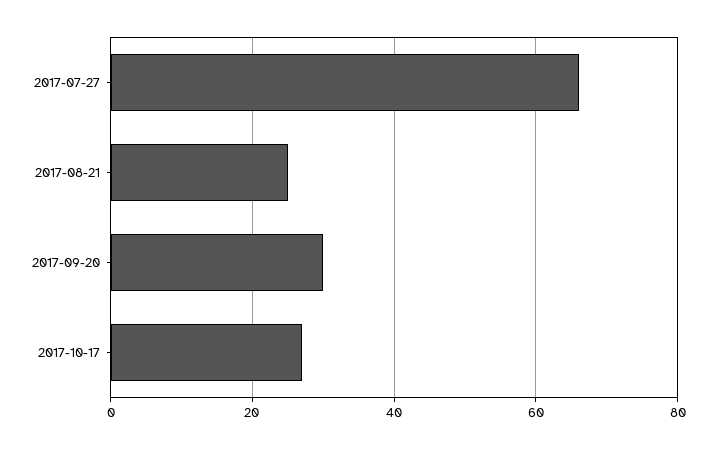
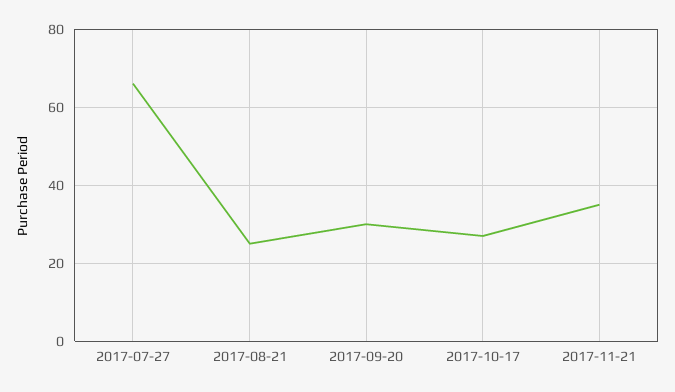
2017-11-21: none -> 35

